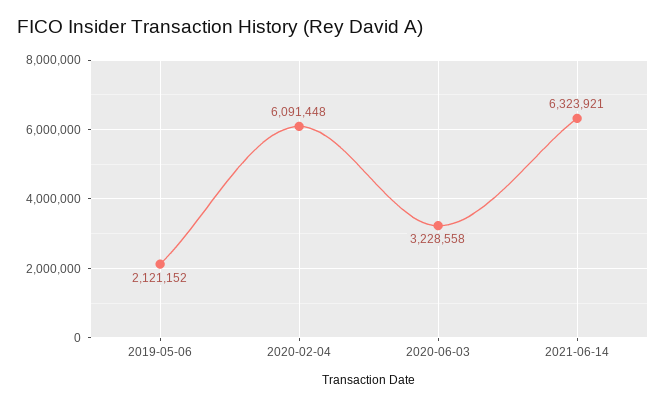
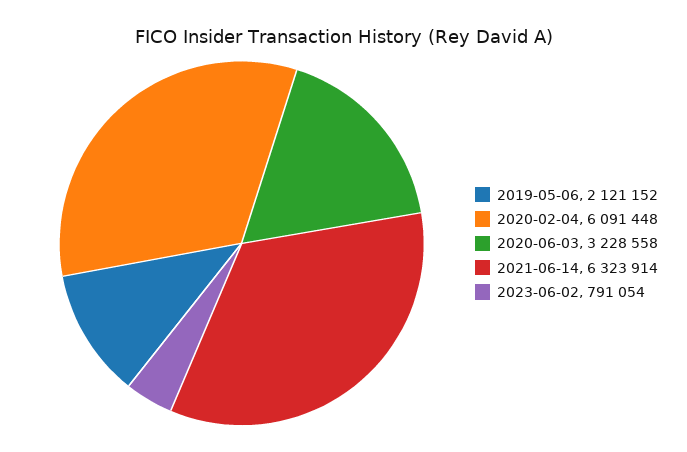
2021-06-14: 6323921 -> 6323914
2023-06-02: none -> 791054

